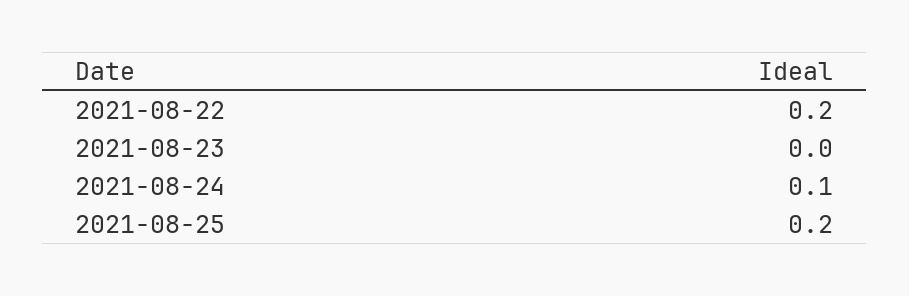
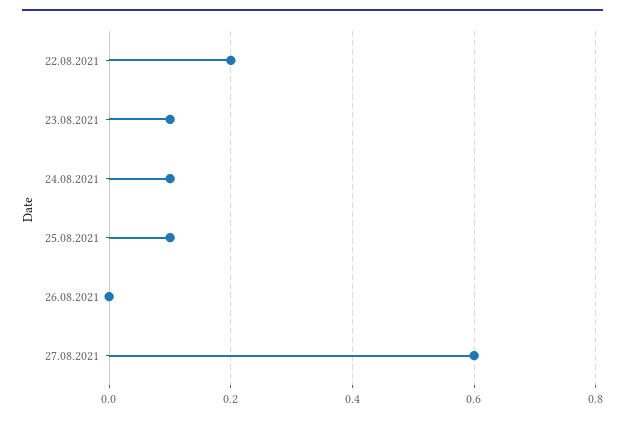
2021-08-23: 0 -> 0.1
2021-08-25: 0.2 -> 0.1
26.08.2021: none -> 0
27.08.2021: none -> 0.6

